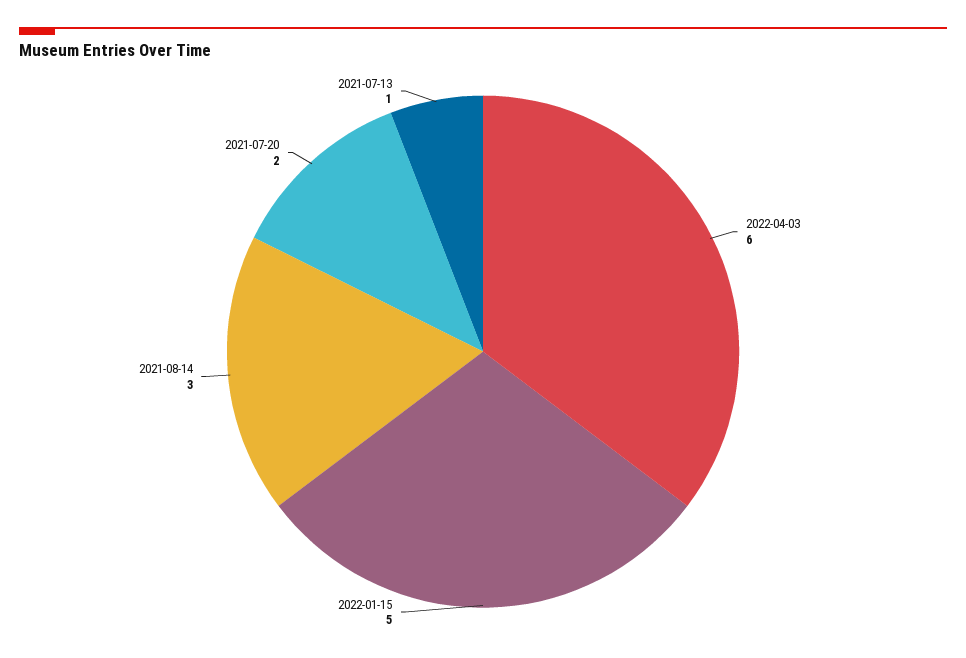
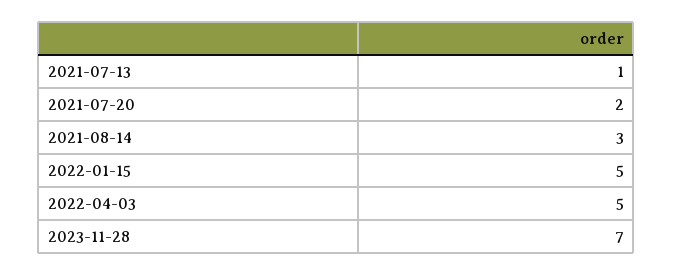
2022-04-03: 6 -> 5
2023-11-28: none -> 7

